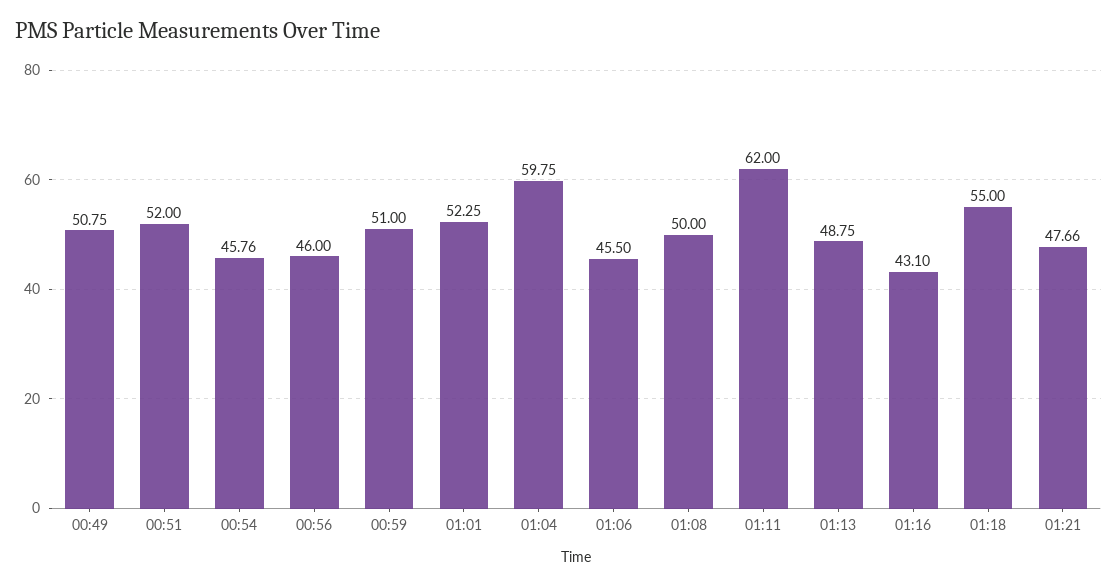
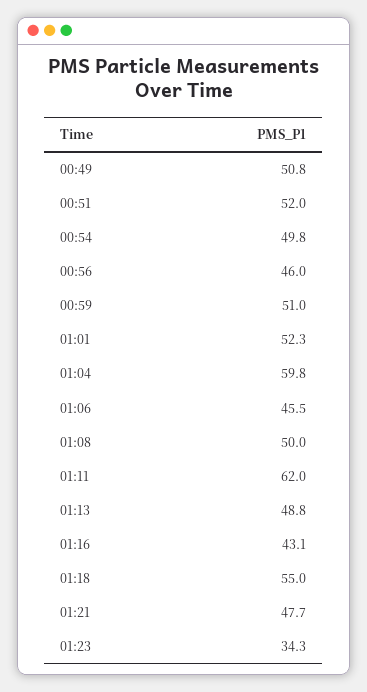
00:54: 45.76 -> 49.8
01:23: none -> 34.3

